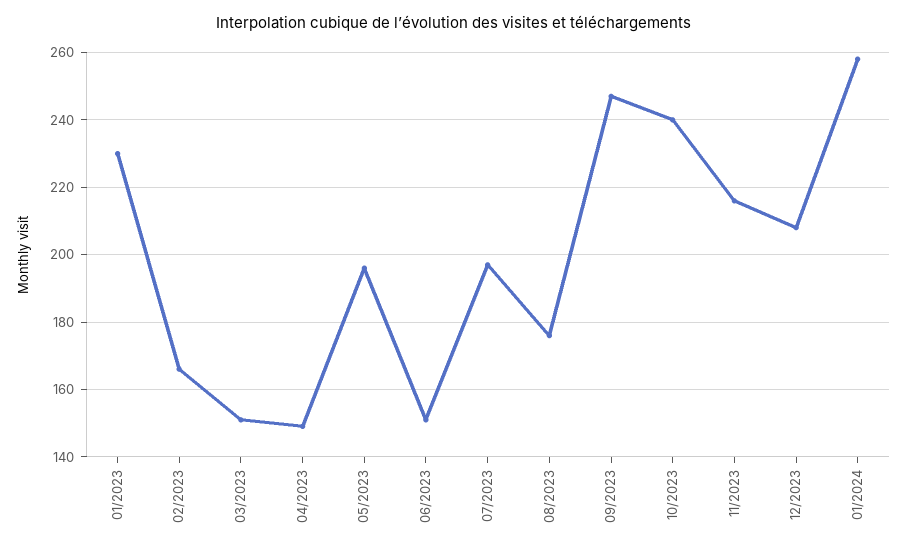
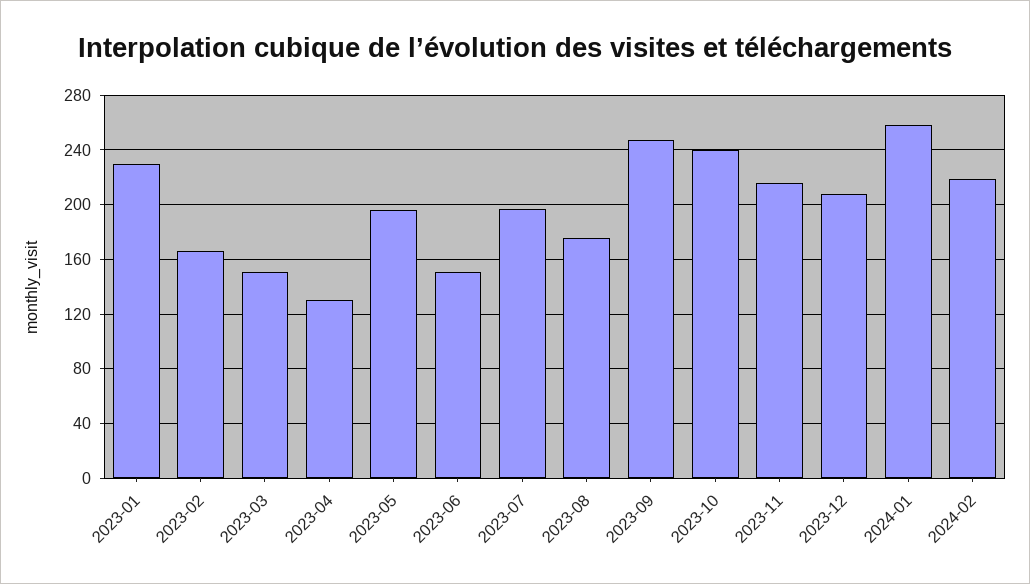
04/2023: 150 -> 130
2024-02: none -> 220

